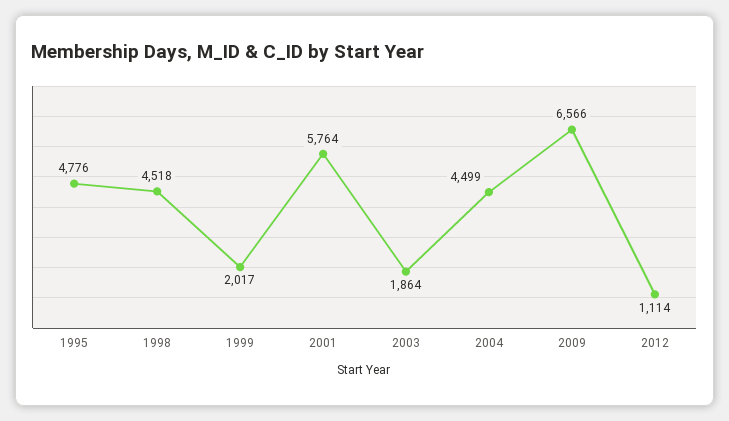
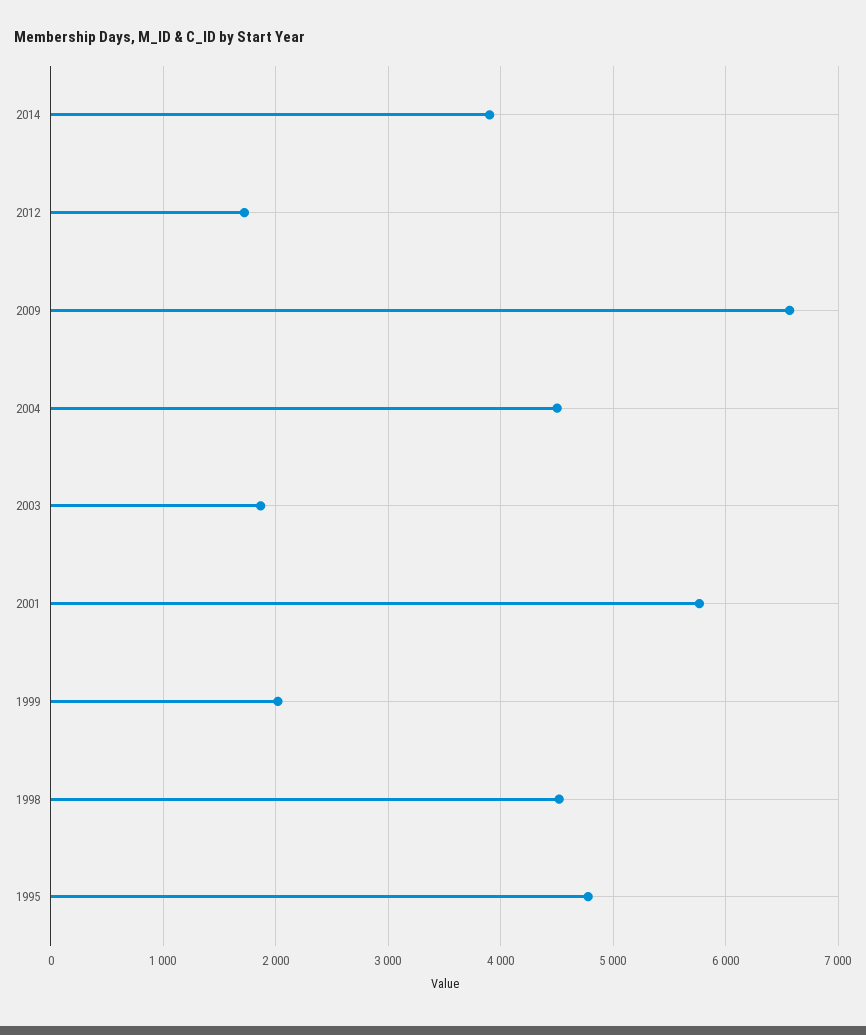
2012: 1114 -> 1700
2014: none -> 3900

